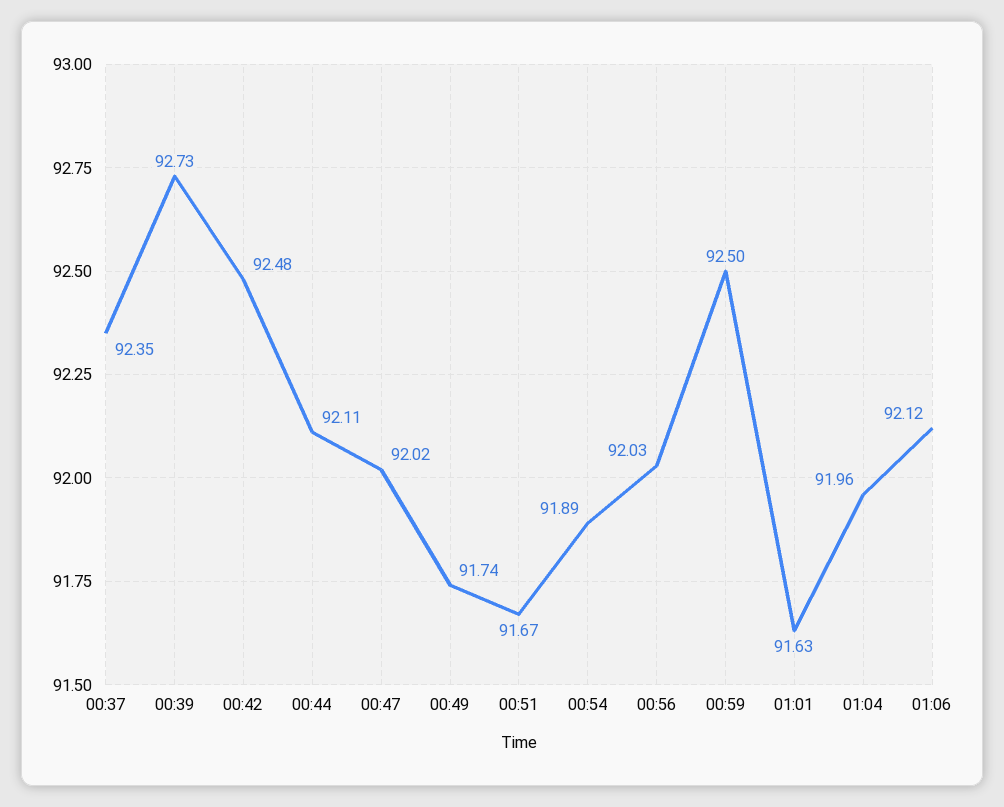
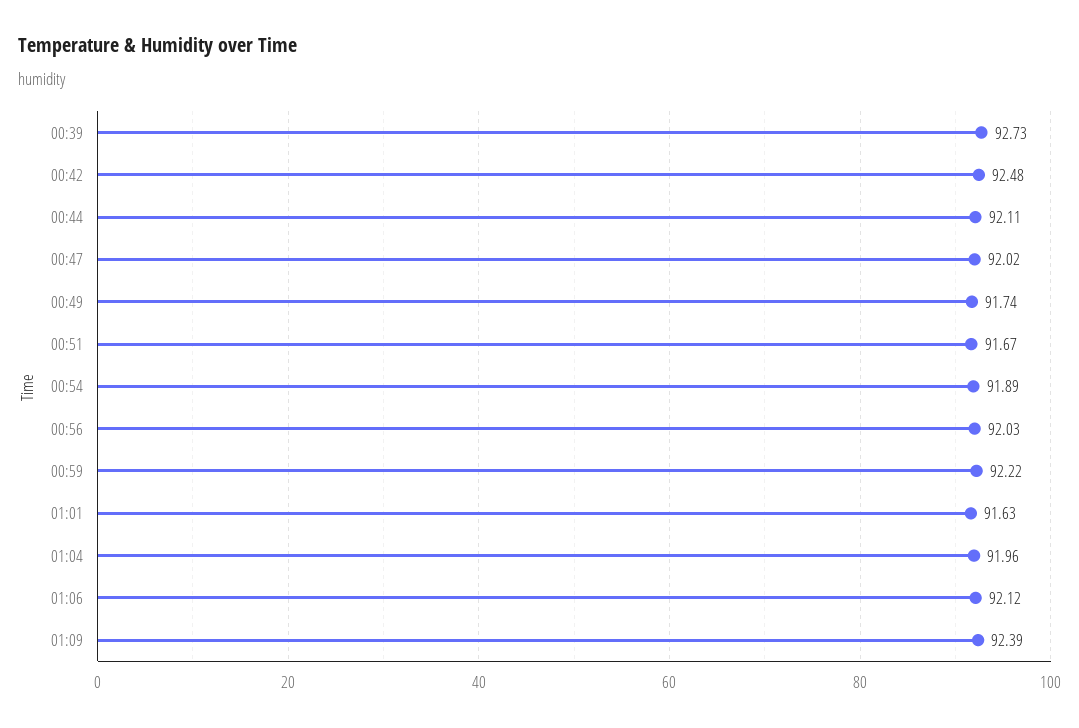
00:37: 92.35 -> none
00:59: 92.5 -> 92.22
01:09: none -> 92.39

